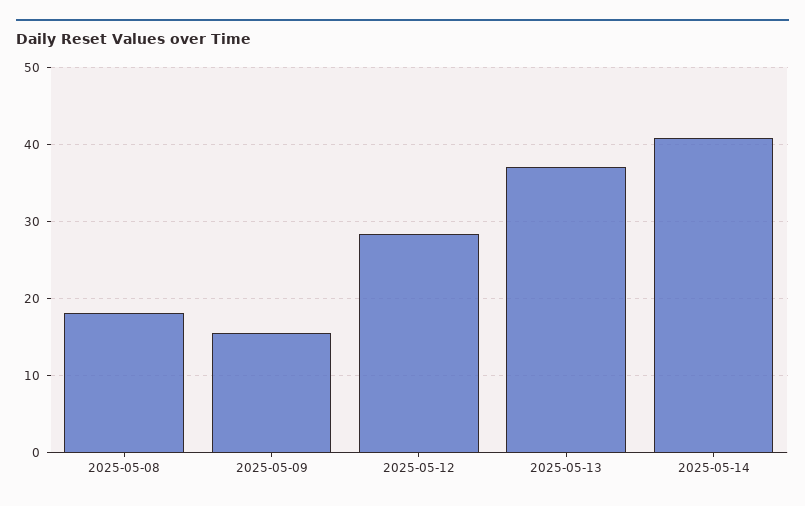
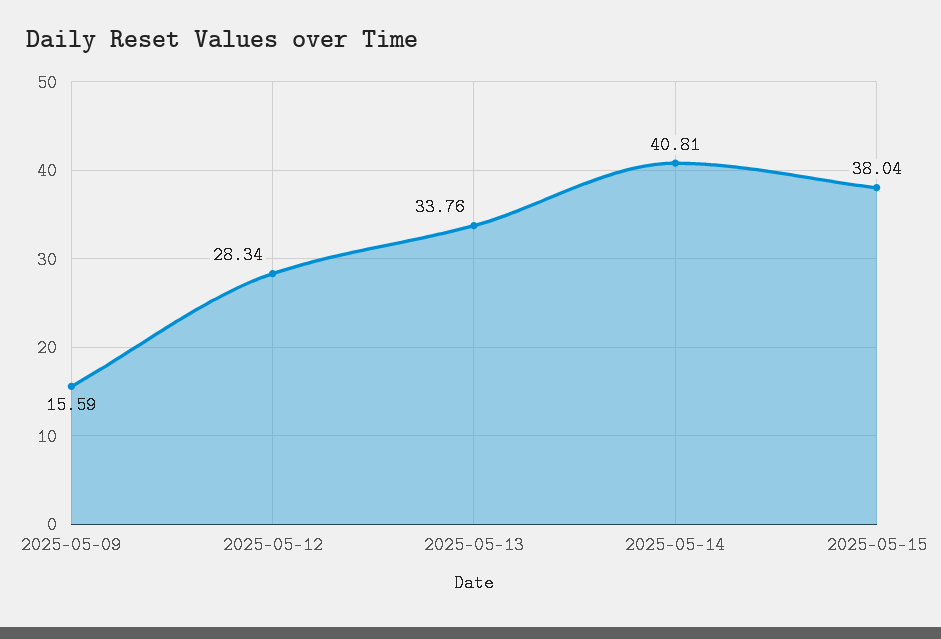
2025-05-08: 18 -> none
2025-05-13: 37 -> 33.76
2025-05-15: none -> 38.04

